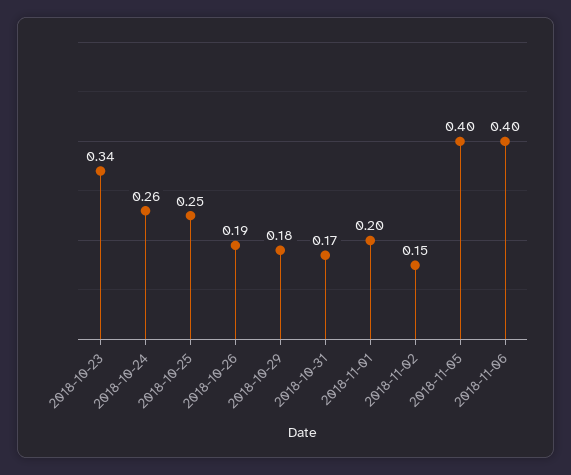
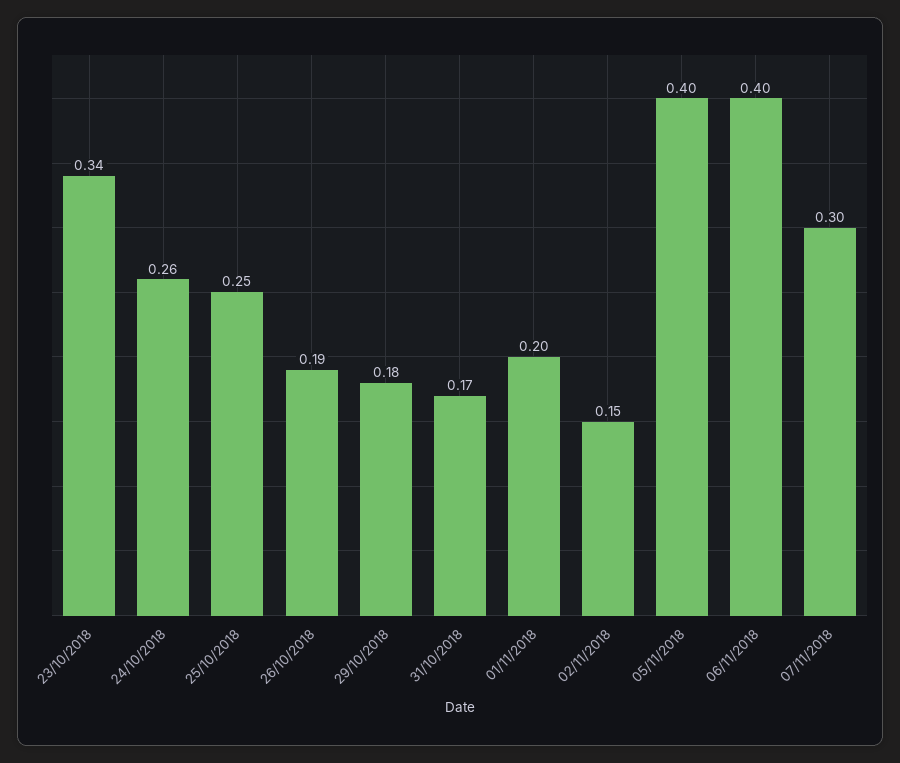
07/11/2018: none -> 0.3

